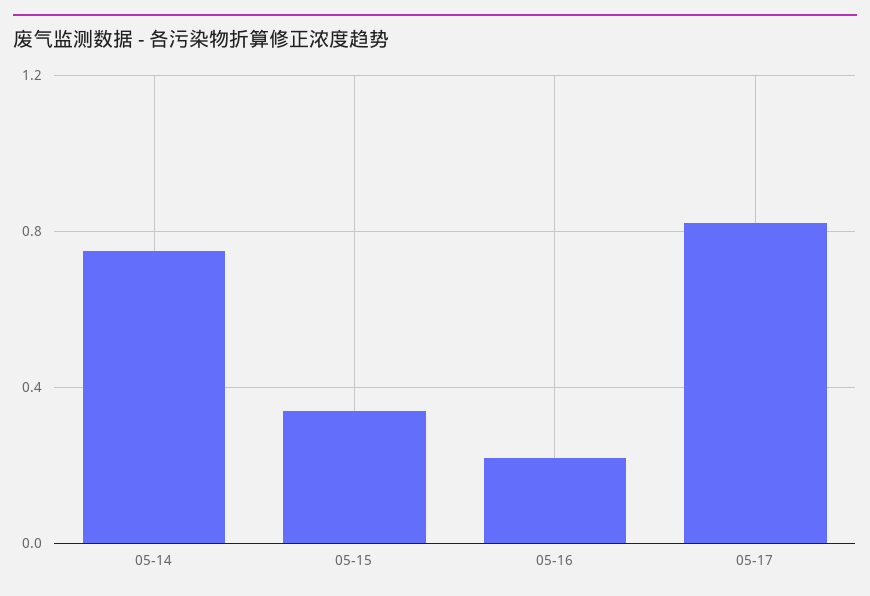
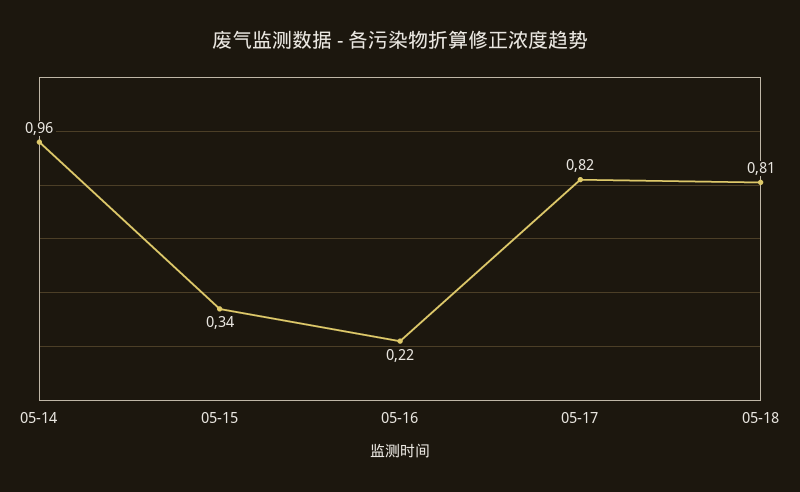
05-14: 0.75 -> 0.96
05-18: none -> 0.81

